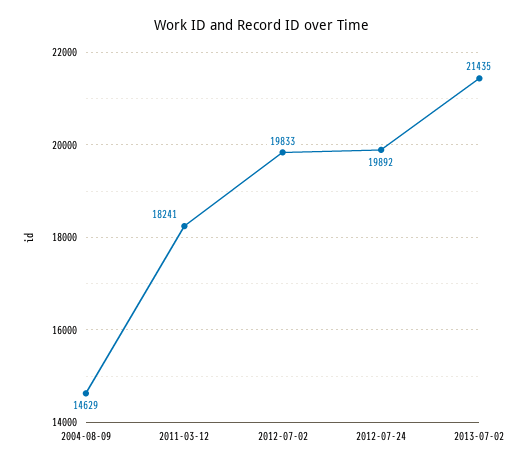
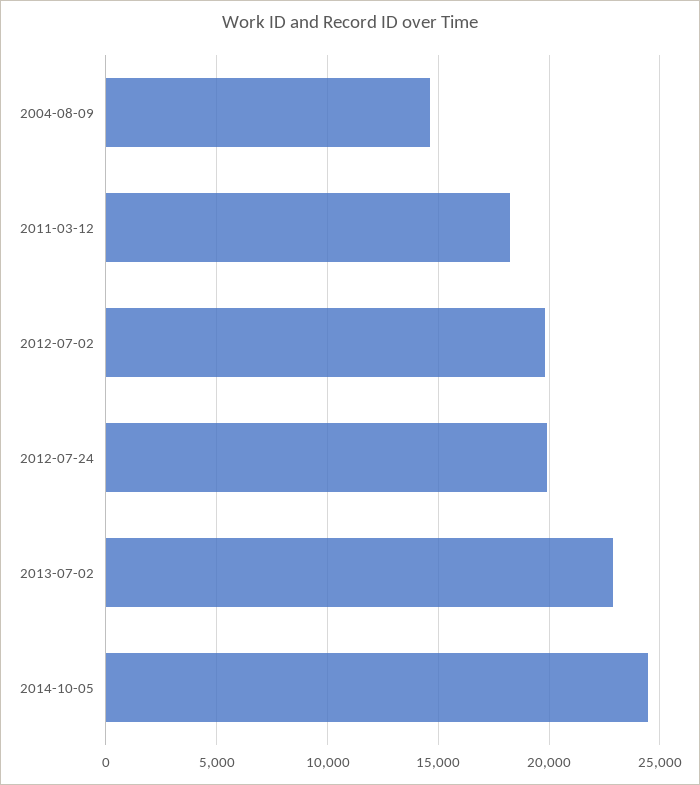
2013-07-02: 21435 -> 23000
2014-10-05: none -> 24500

